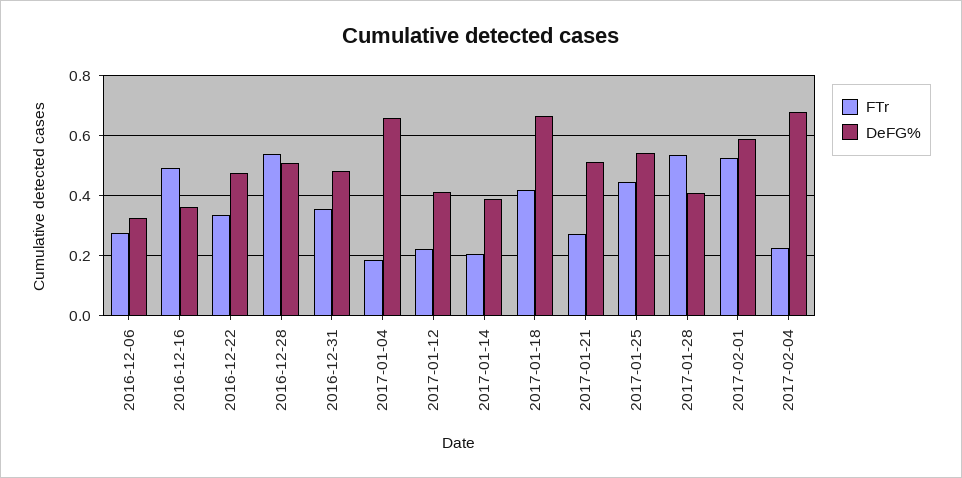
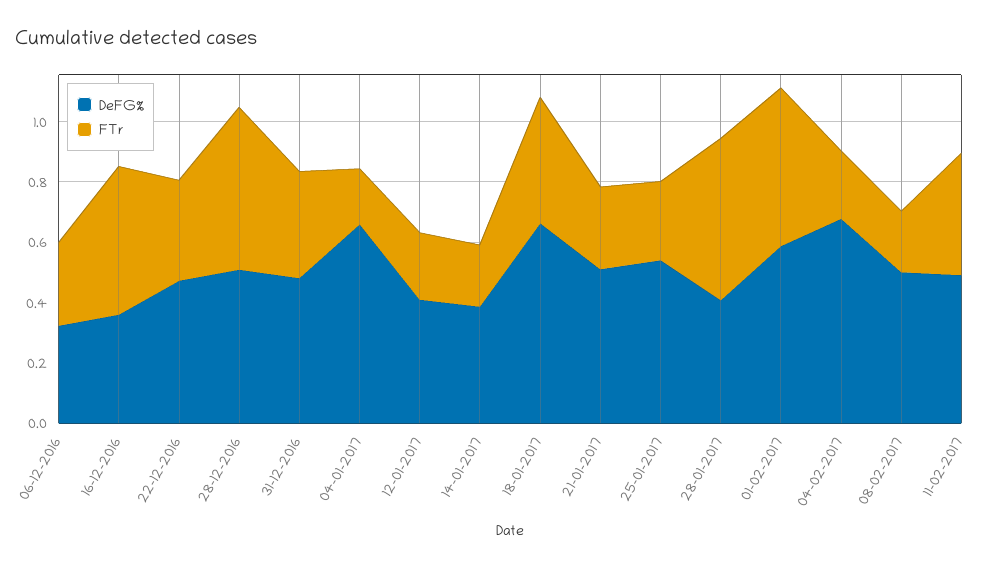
FTr, 2017-01-25: 0.44 -> 0.25
DeFG%, 08-02-2017: none -> 0.5
FTr, 08-02-2017: none -> 0.2
DeFG%, 11-02-2017: none -> 0.5
FTr, 11-02-2017: none -> 0.4

